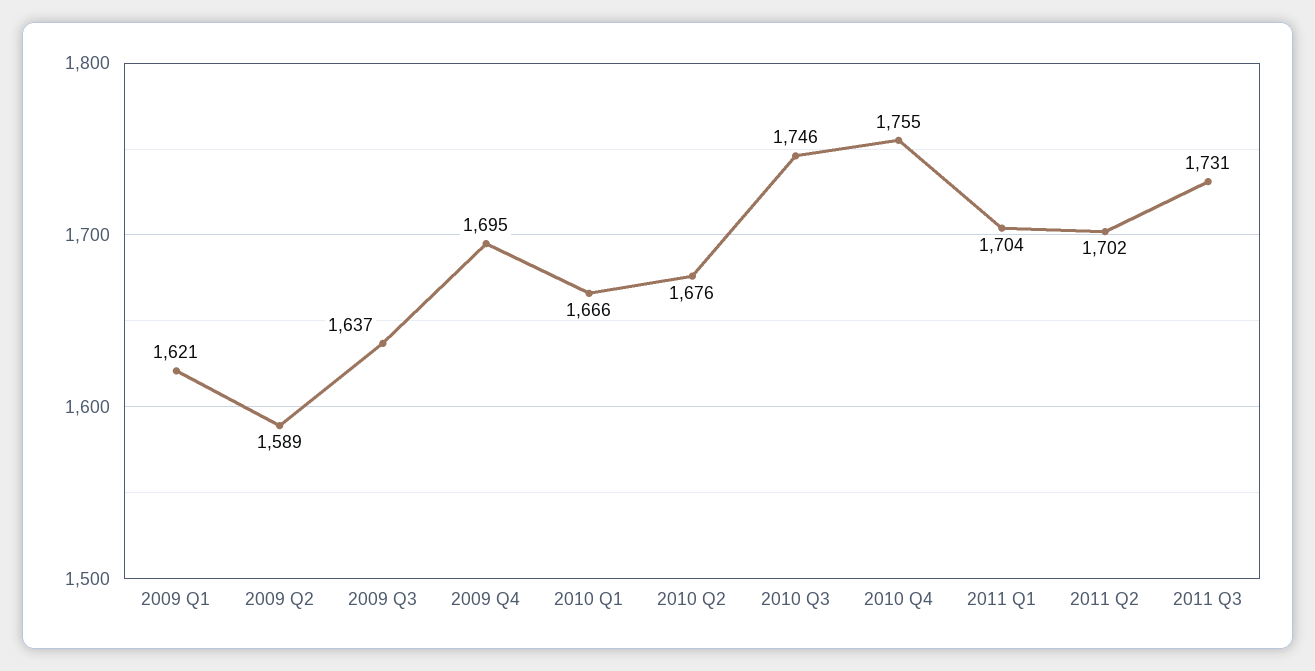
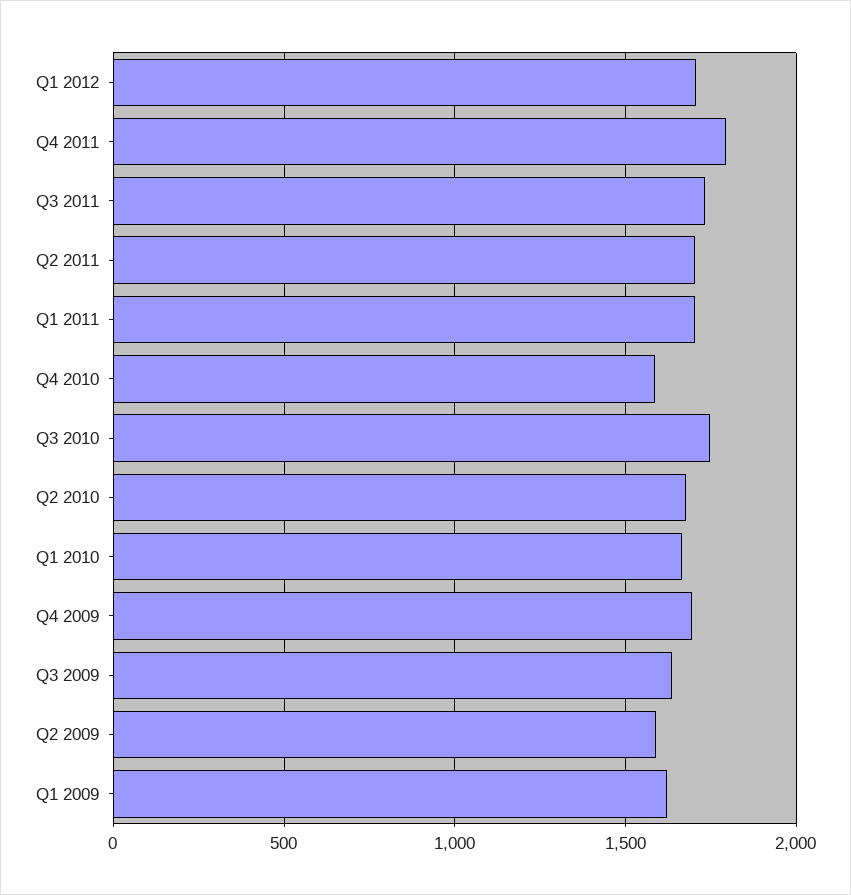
2010 Q4: 1755 -> 1600
Q1 2012: none -> 1700
Q4 2011: none -> 1800

